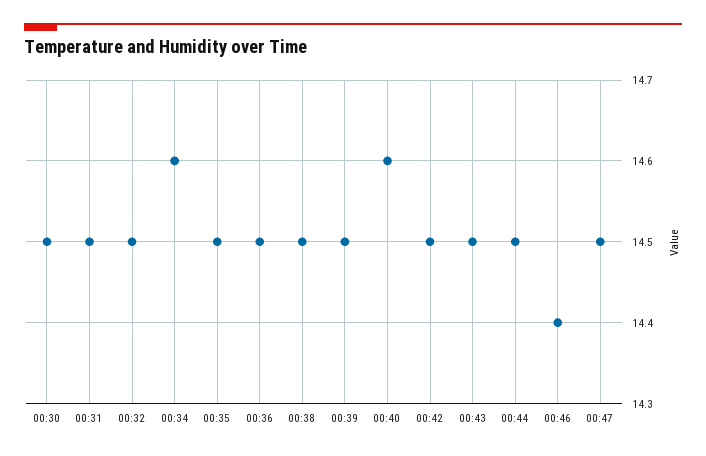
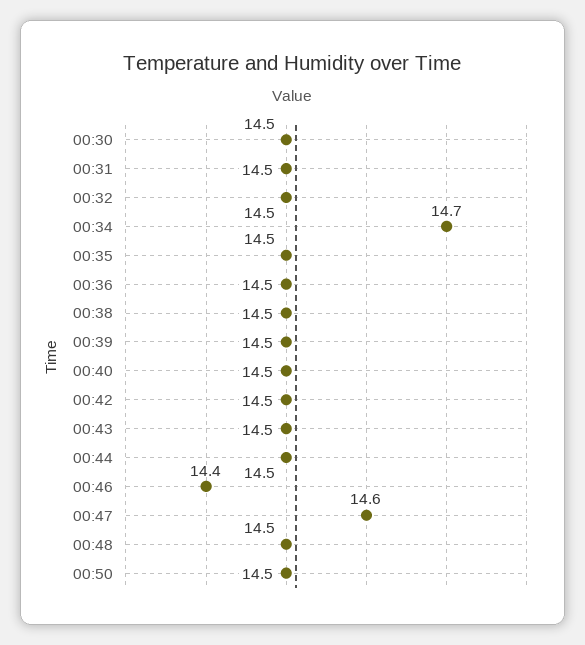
00:34: 14.6 -> 14.7
00:40: 14.6 -> 14.5
00:47: 14.5 -> 14.6
00:48: none -> 14.5
00:50: none -> 14.5

